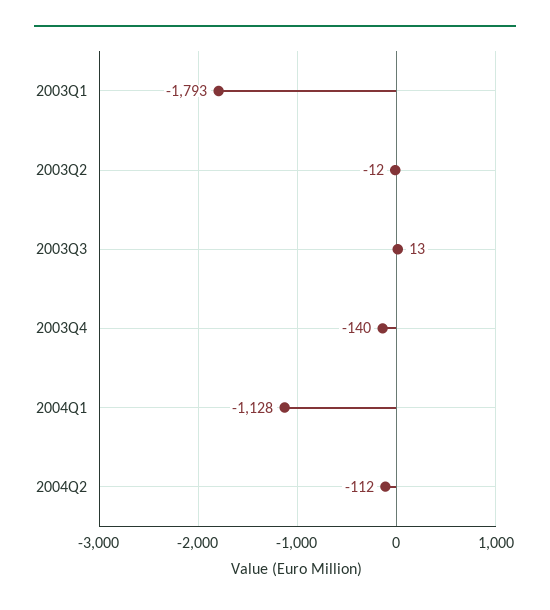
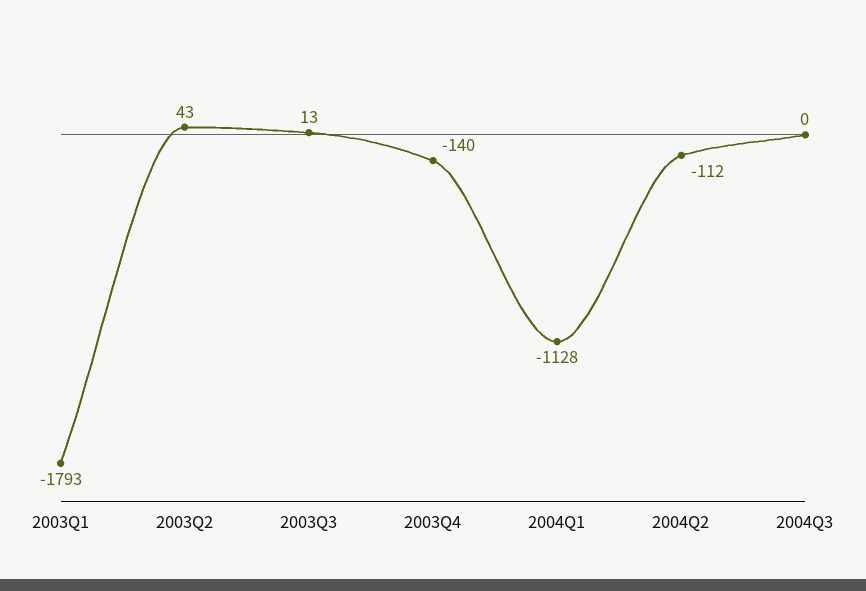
2003Q2: -12 -> 43
2004Q3: none -> 0

